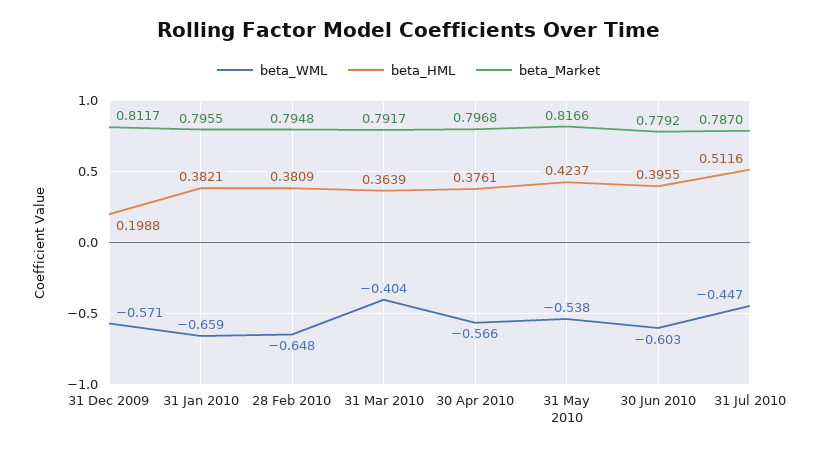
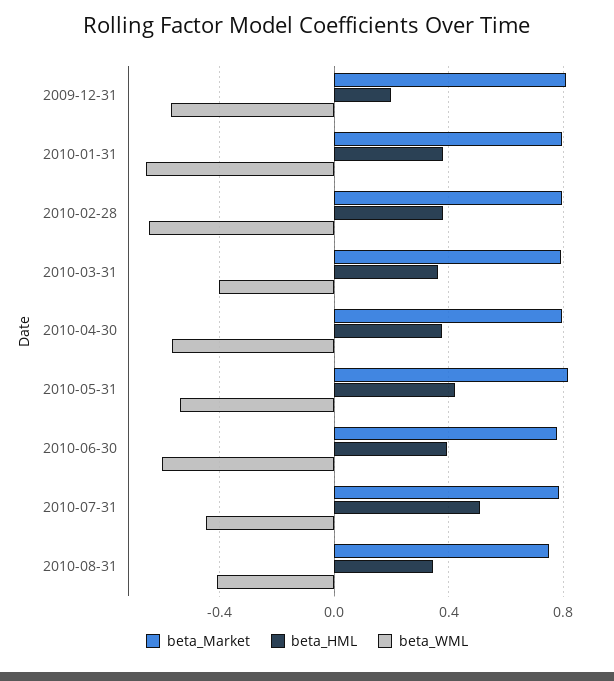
beta_Market, 2010-08-31: none -> 0.75
beta_HML, 2010-08-31: none -> 0.35
beta_WML, 2010-08-31: none -> -0.4

